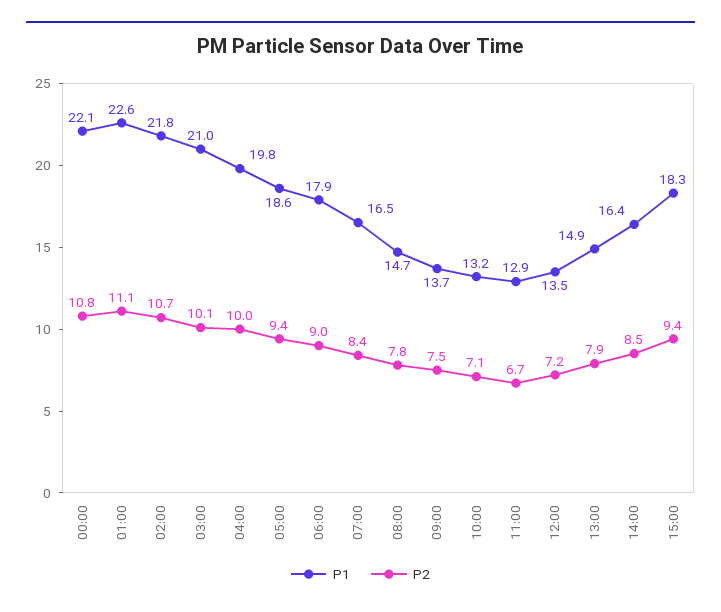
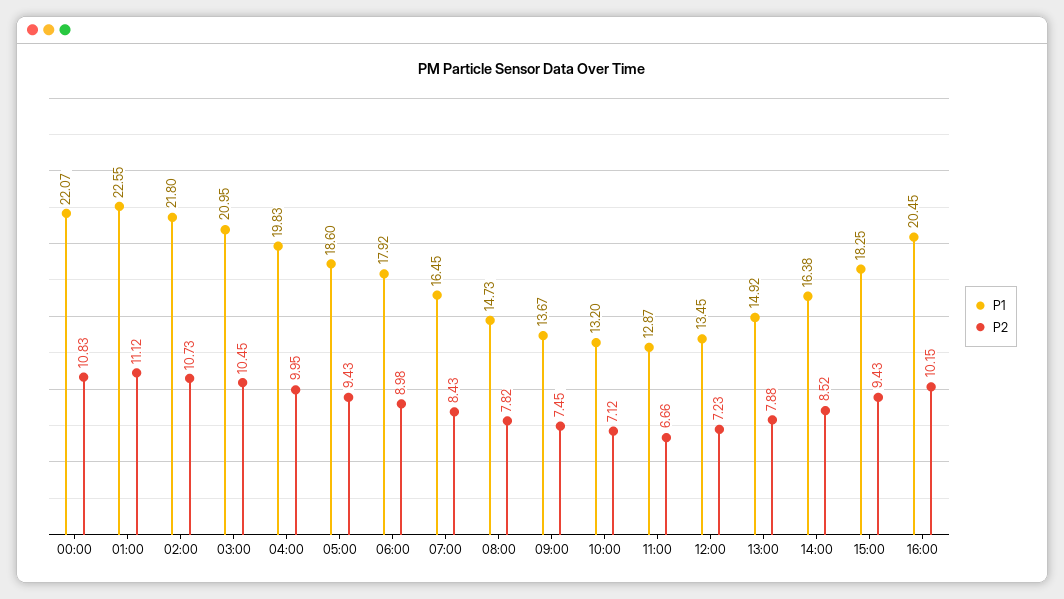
P2, 03:00: 10.1 -> 10.45
P1, 16:00: none -> 20.45
P2, 16:00: none -> 10.15

